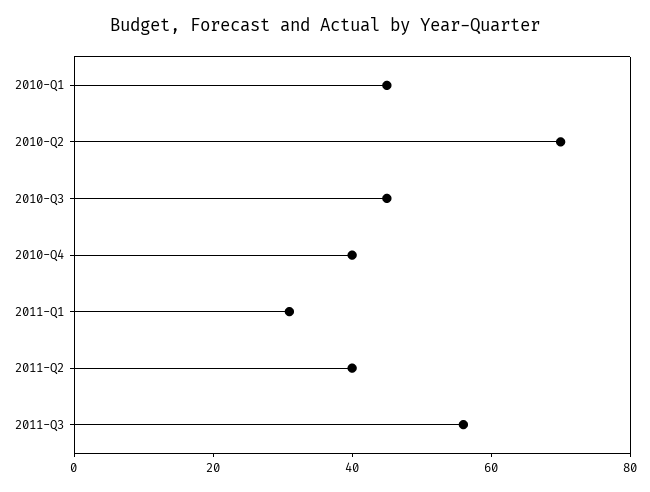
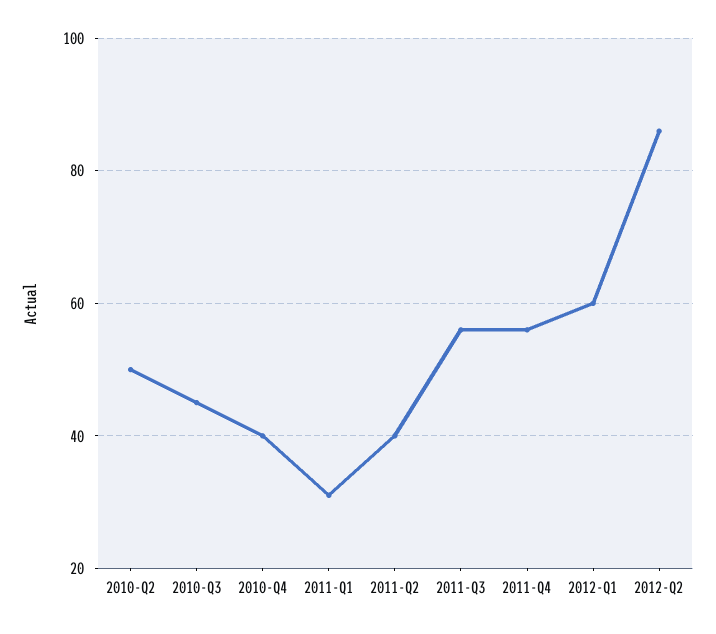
2010-Q1: 45 -> none
2010-Q2: 70 -> 50
2011-Q4: none -> 55
2012-Q1: none -> 60
2012-Q2: none -> 85

